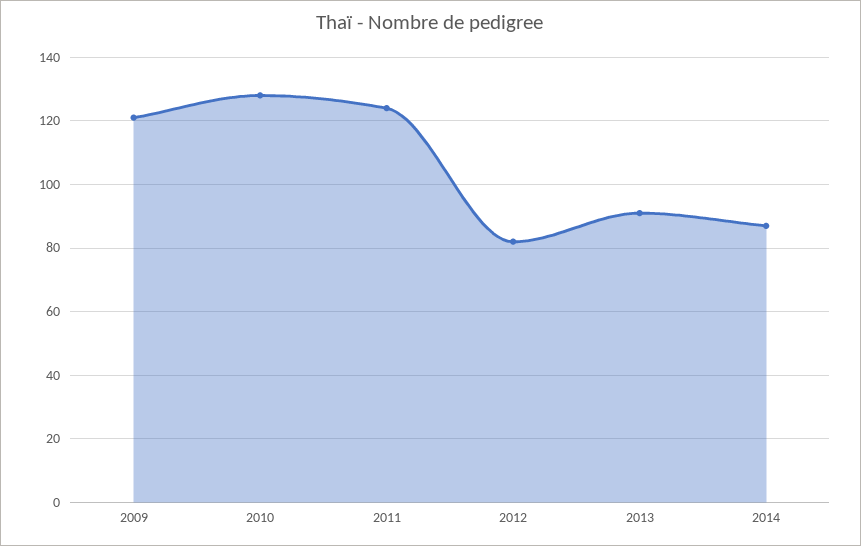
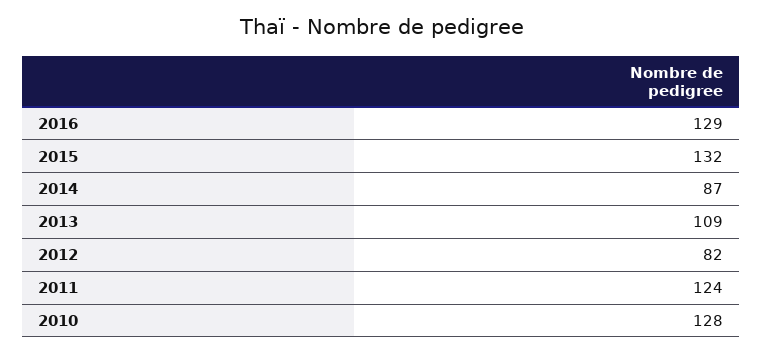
2009: 120 -> none
2013: 90 -> 109
2016: none -> 129
2015: none -> 132

